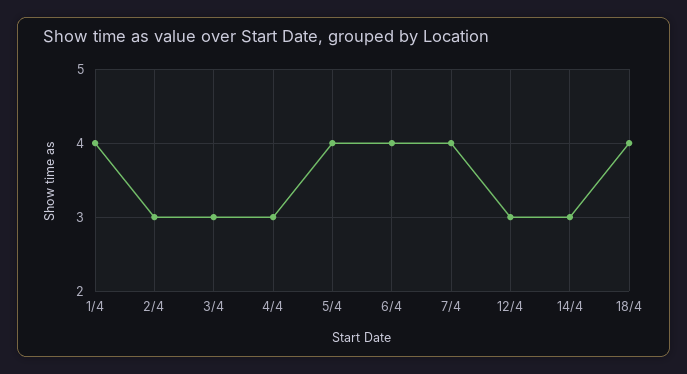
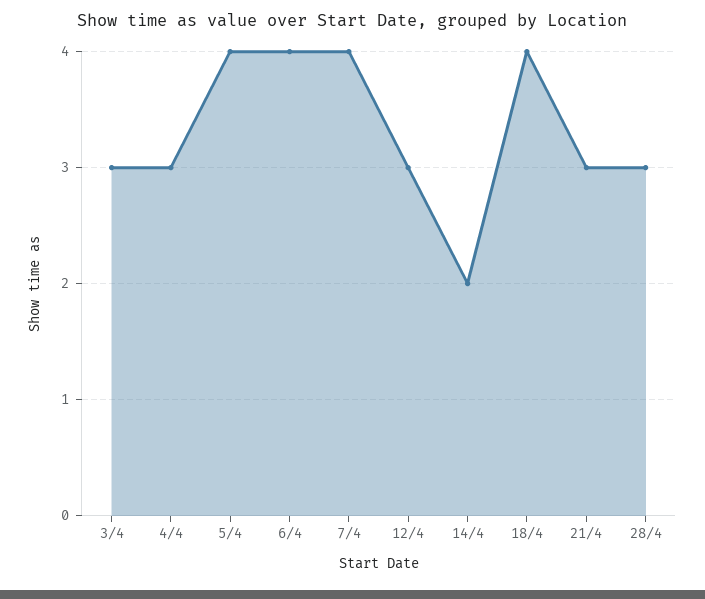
1/4: 4 -> none
2/4: 3 -> none
14/4: 3 -> 2
21/4: none -> 3
28/4: none -> 3

